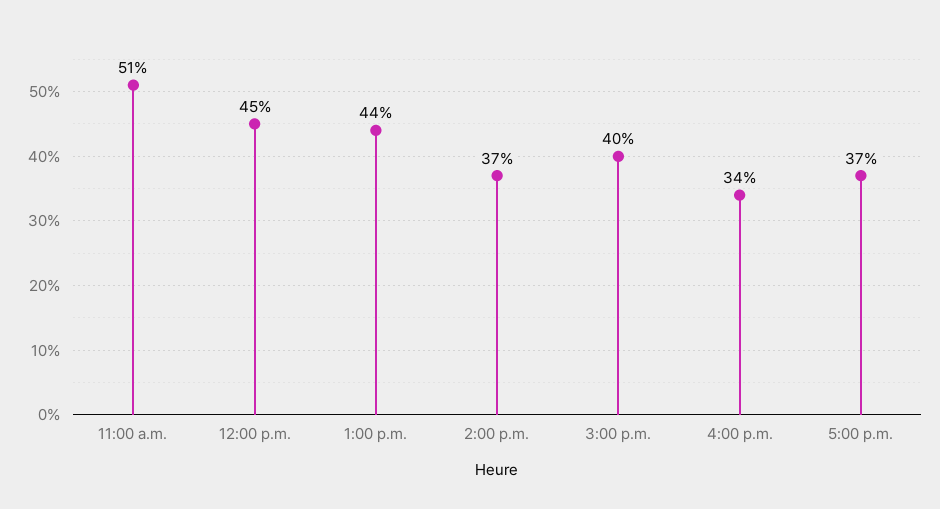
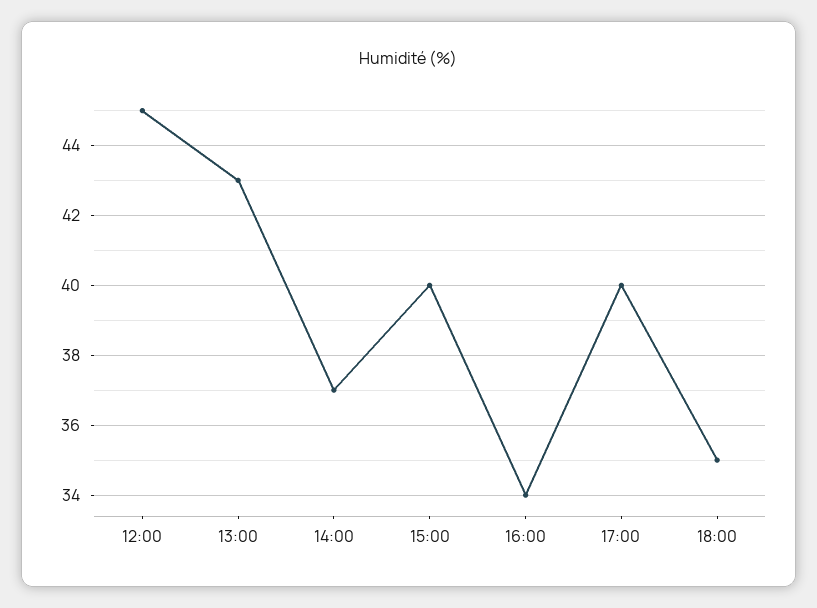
11:00 a.m.: 51 -> none
1:00 p.m.: 44 -> 43
5:00 p.m.: 37 -> 40
18:00: none -> 35

